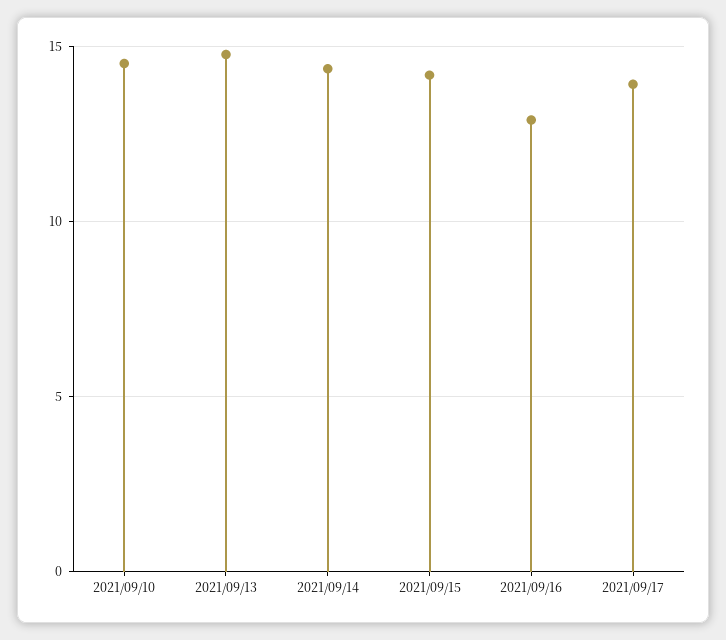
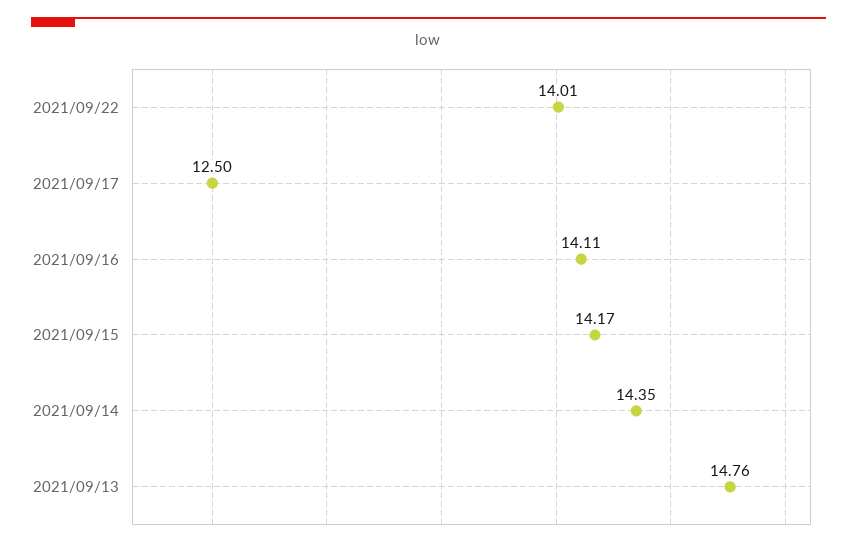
2021/09/10: 14.5 -> none
2021/09/16: 13 -> 14.11
2021/09/17: 14 -> 12.5
2021/09/22: none -> 14.01

